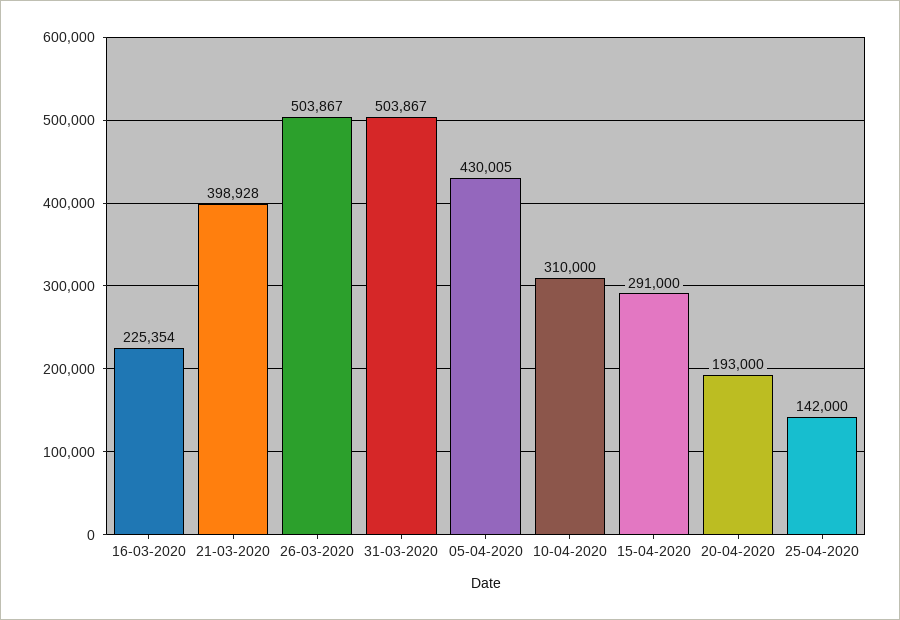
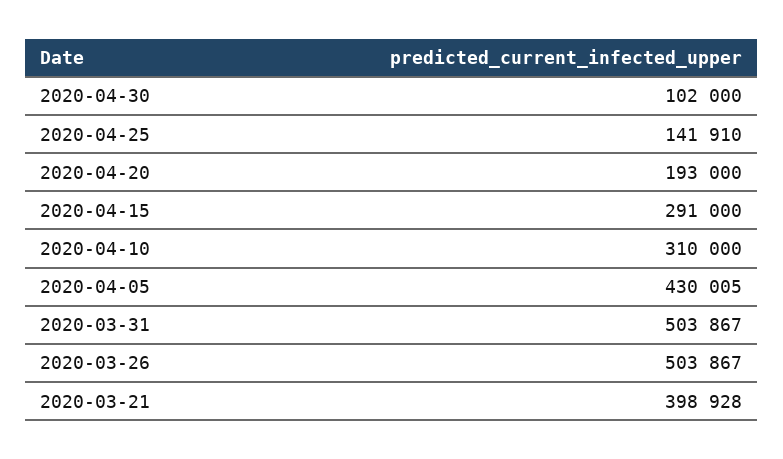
16-03-2020: 225354 -> none
25-04-2020: 142000 -> 141910
2020-04-30: none -> 102000

